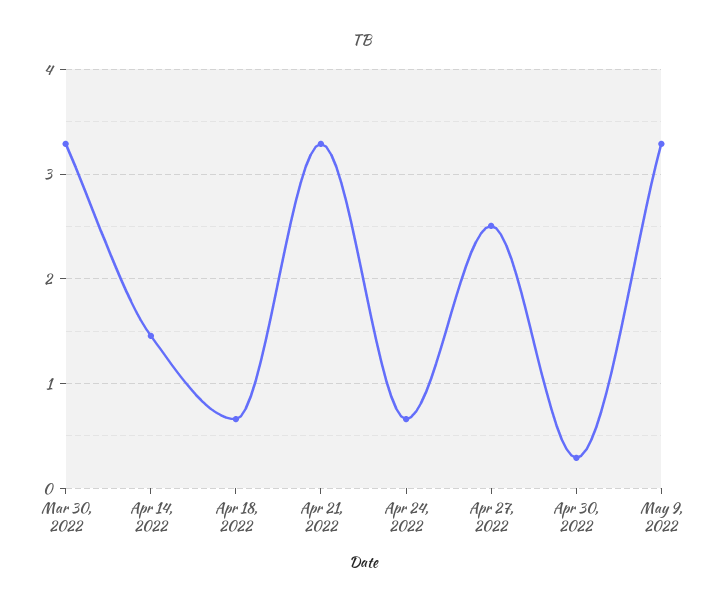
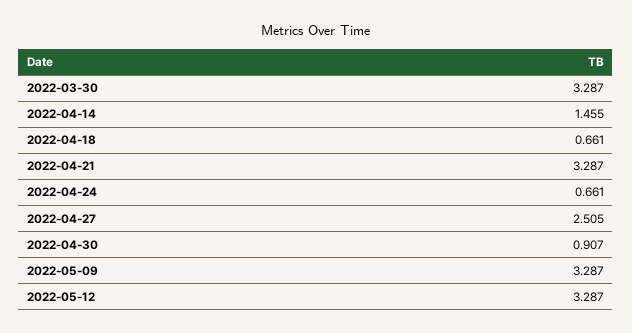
Apr 30, 2022: 0.3 -> 0.907
2022-05-12: none -> 3.287

